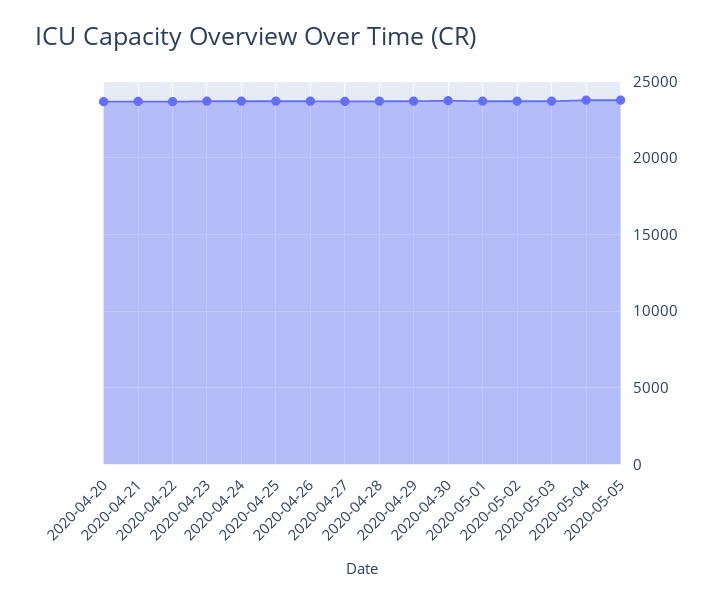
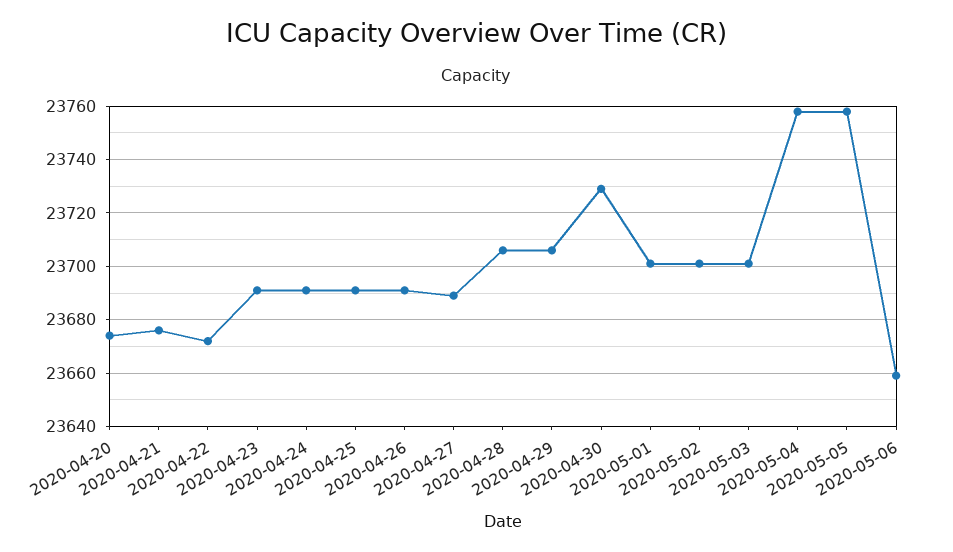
2020-05-06: none -> 23660

